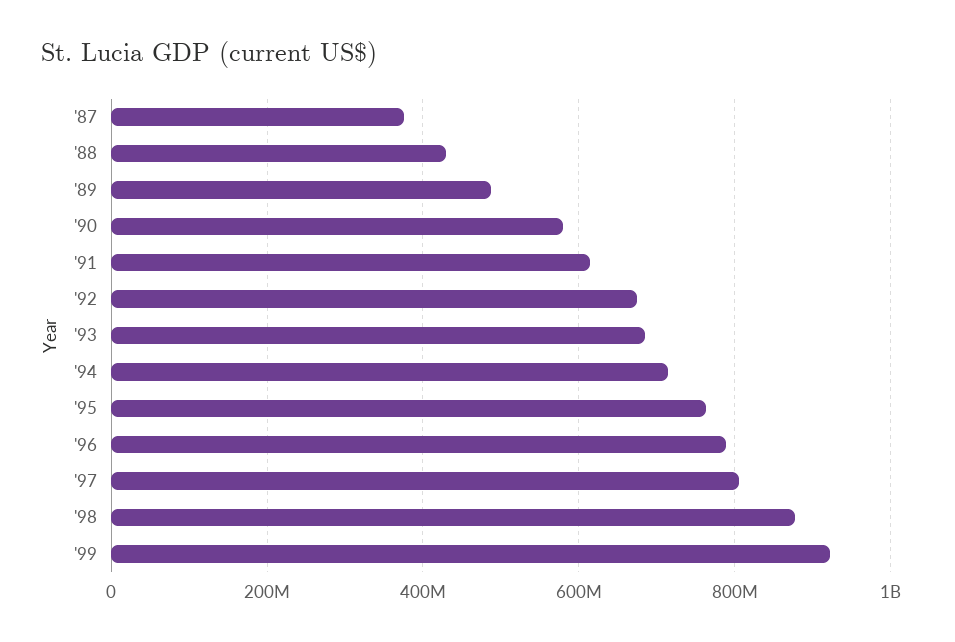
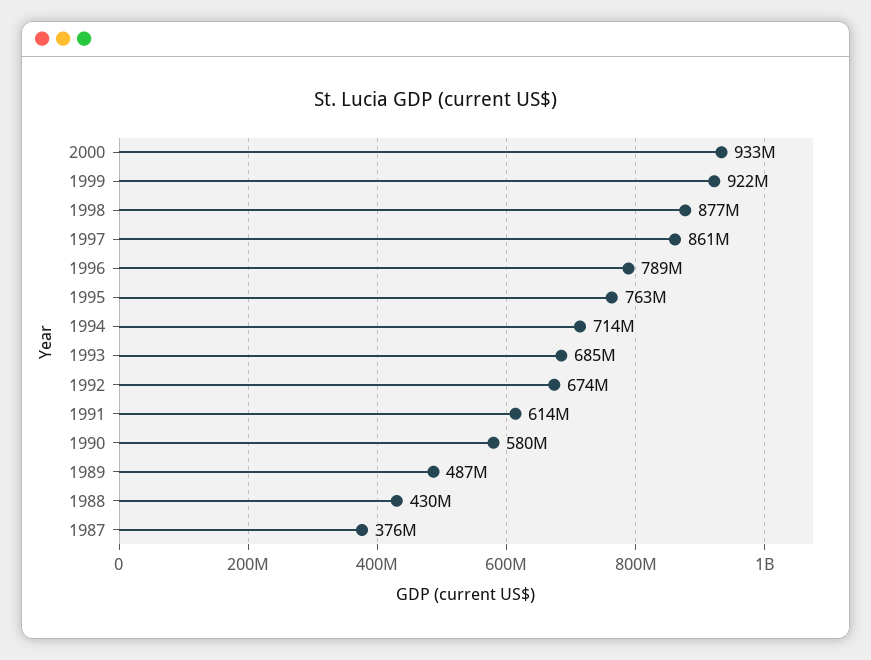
'97: 800000000 -> 861000000
2000: none -> 933000000

